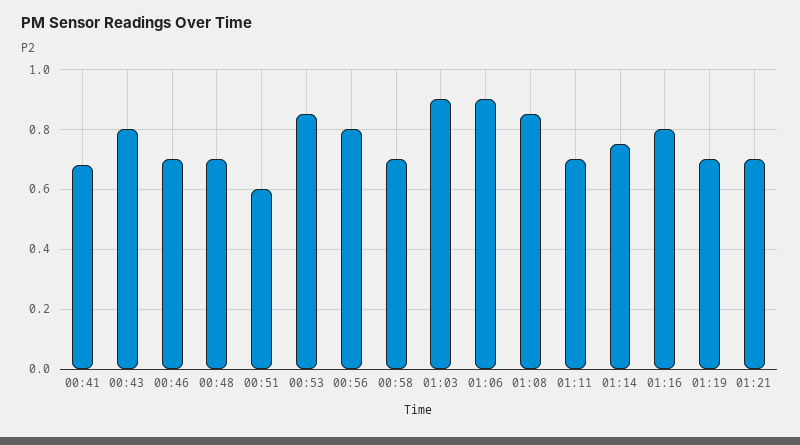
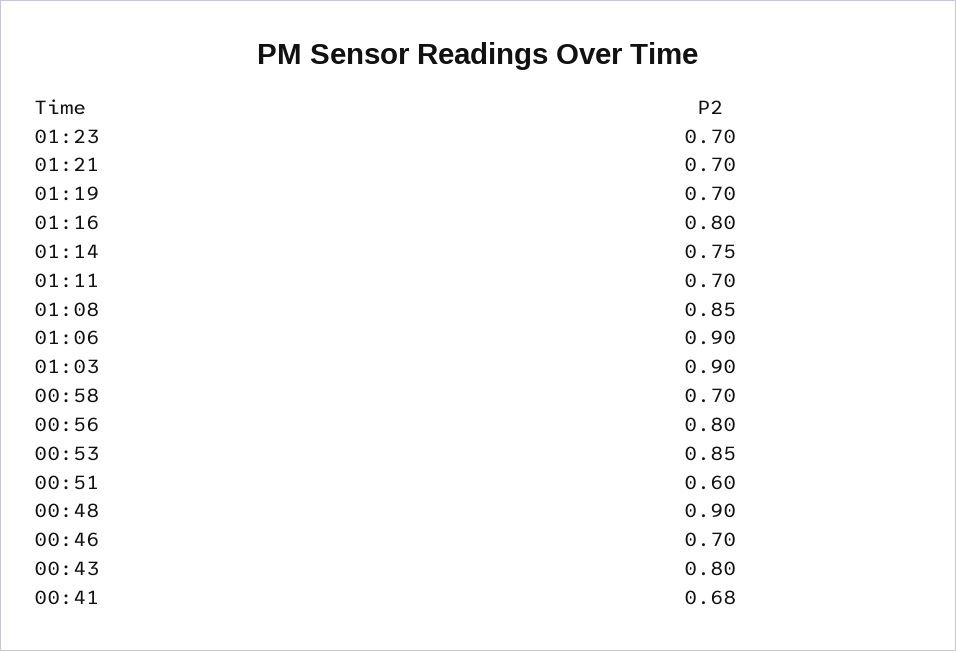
00:48: 0.7 -> 0.9
01:23: none -> 0.7

